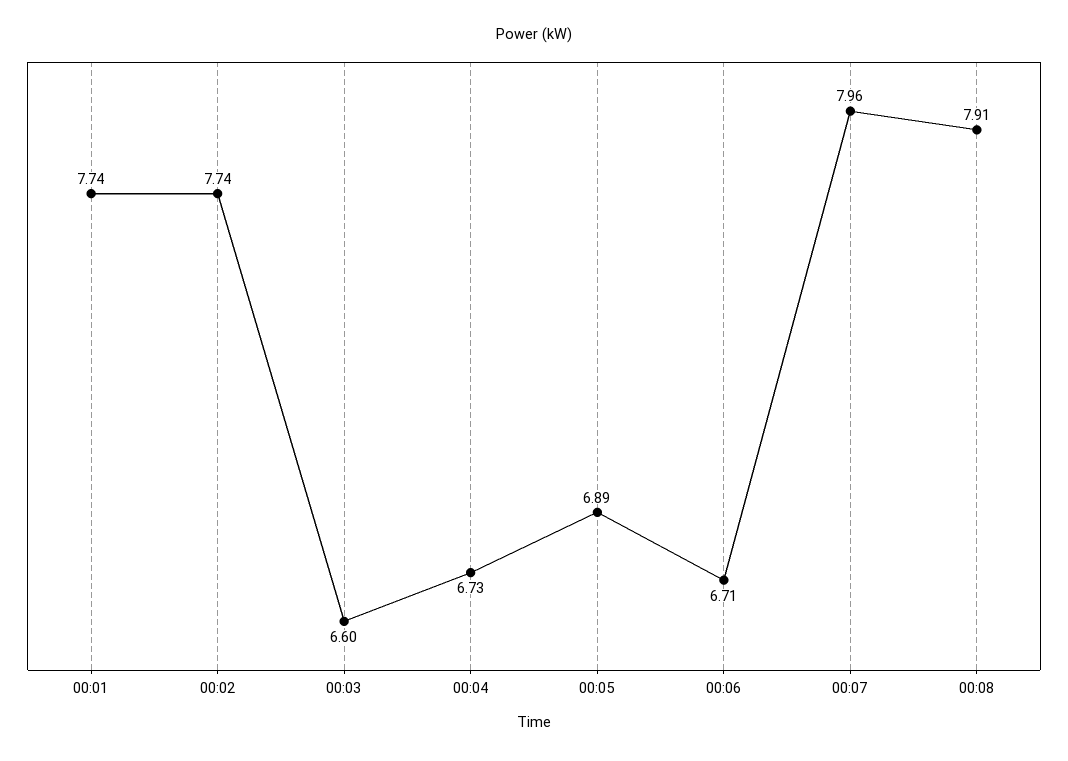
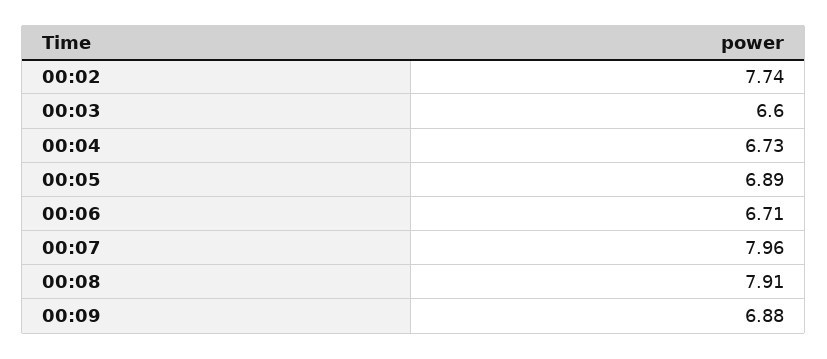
00:01: 7.74 -> none
00:09: none -> 6.88

